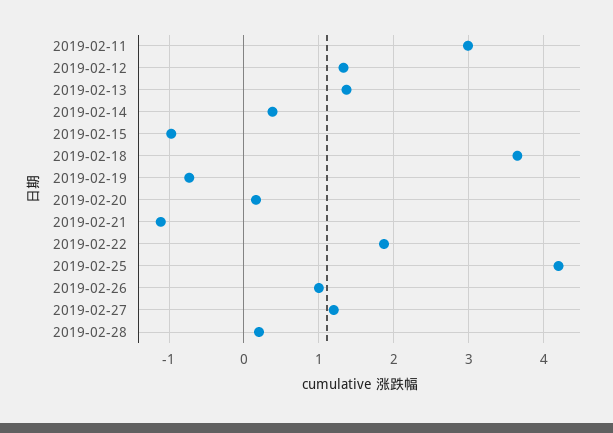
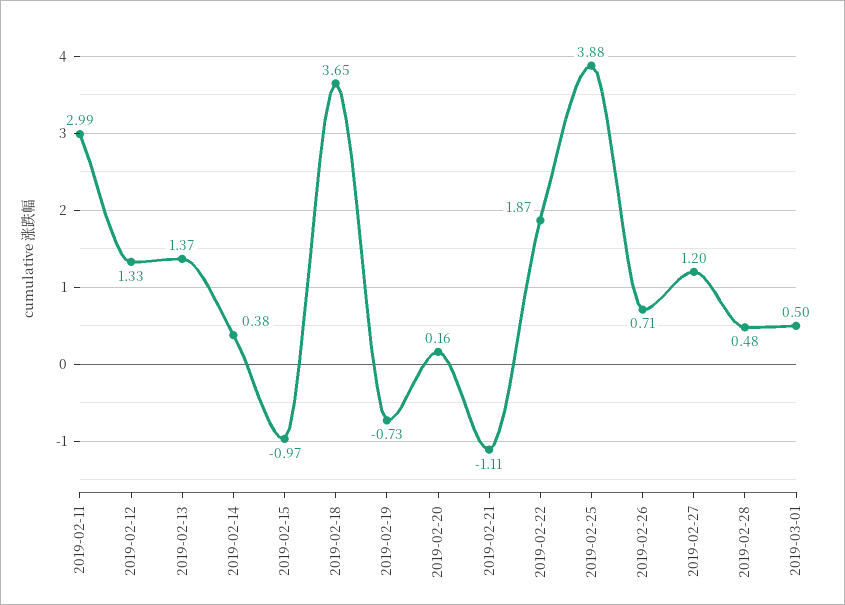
2019-02-25: 4.2 -> 3.88
2019-02-26: 1 -> 0.71
2019-02-28: 0.2 -> 0.48
2019-03-01: none -> 0.5

